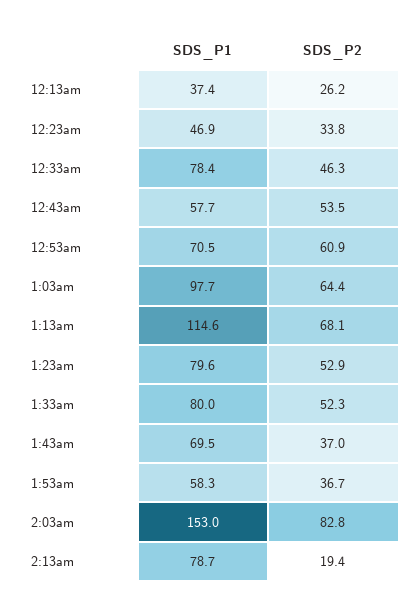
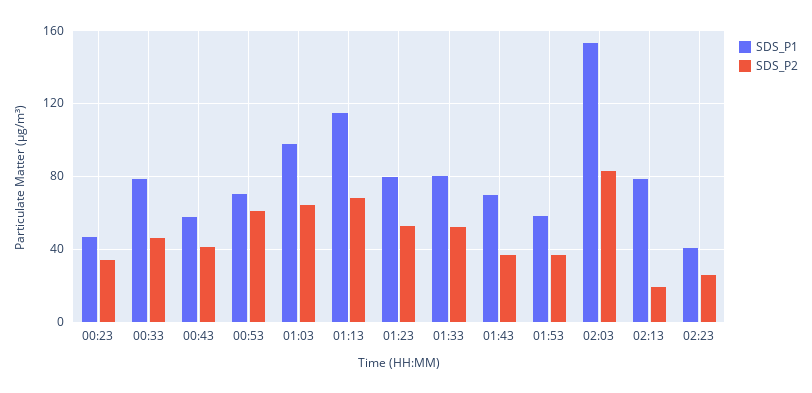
SDS_P1, 12:13am: 37.4 -> none
SDS_P2, 12:13am: 26.2 -> none
SDS_P2, 12:43am: 53.5 -> 40
SDS_P1, 02:23: none -> 40
SDS_P2, 02:23: none -> 25

